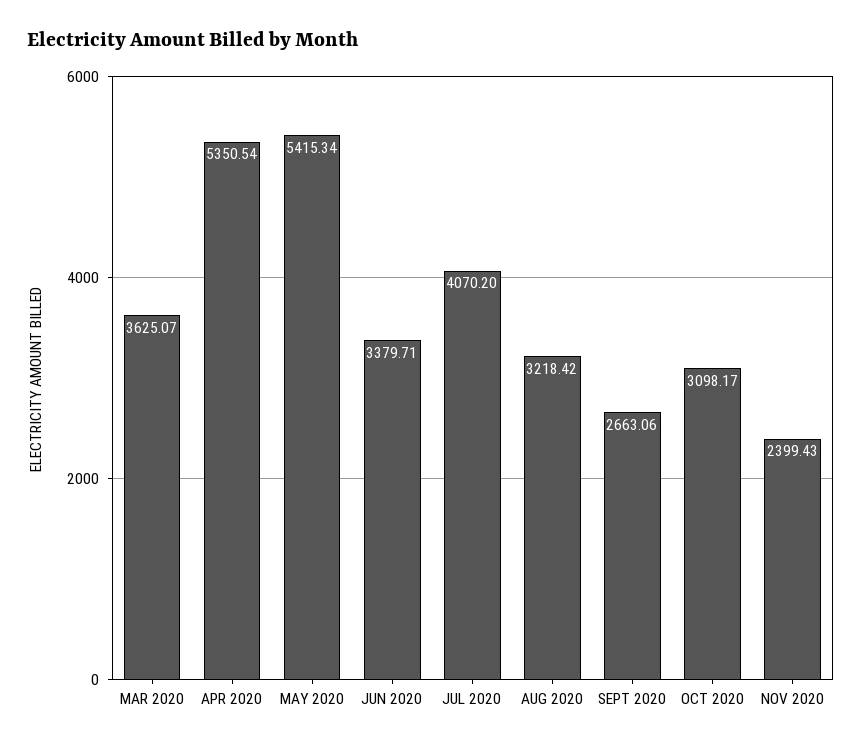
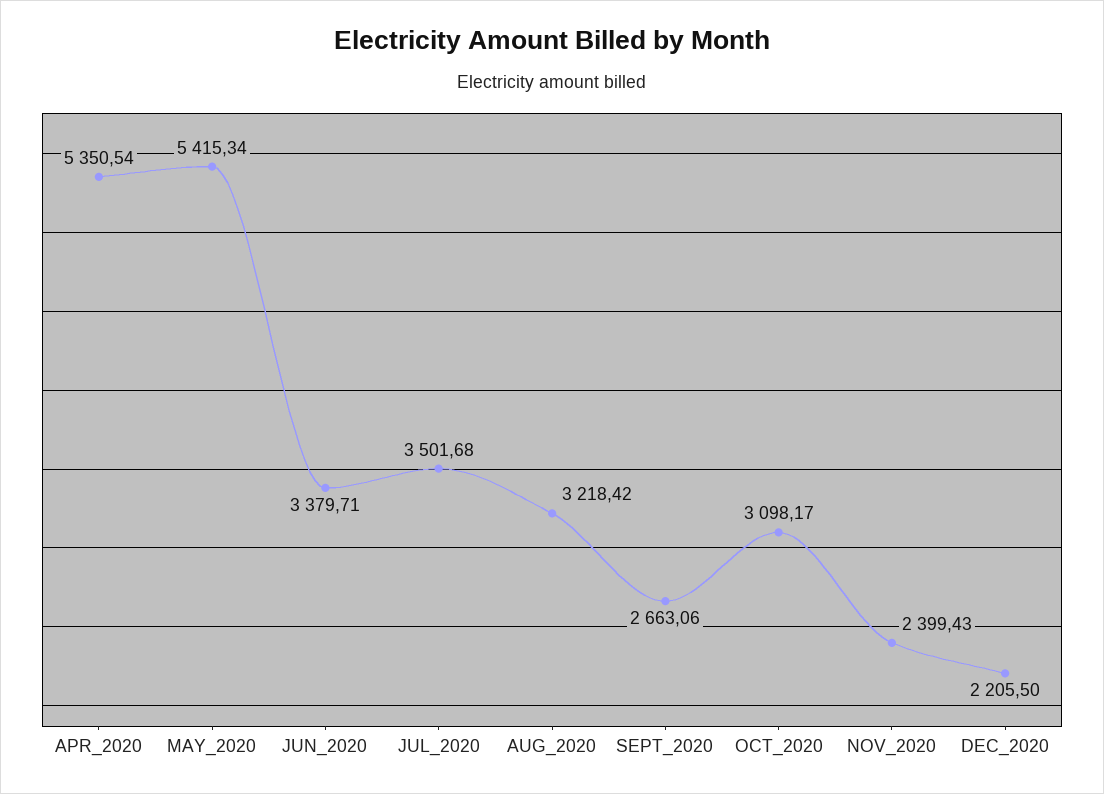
MAR 2020: 3625.07 -> none
JUL 2020: 4070.2 -> 3501.68
DEC_2020: none -> 2205.5

